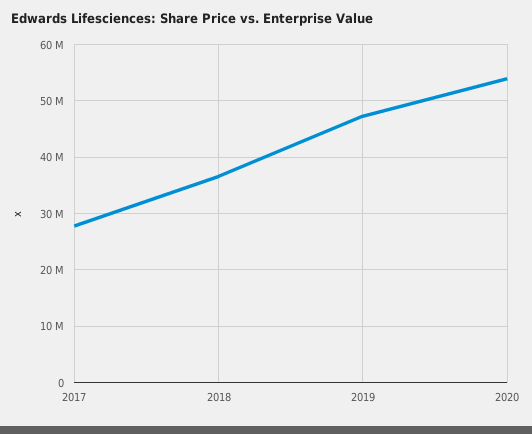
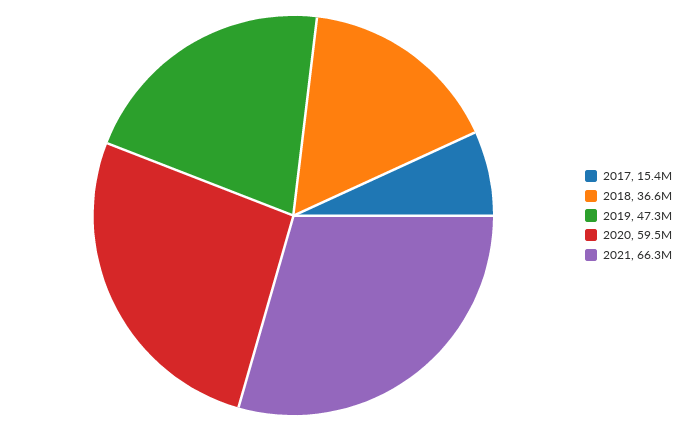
2017: 28000000 -> 15400000
2020: 54000000 -> 59500000
2021: none -> 66300000

